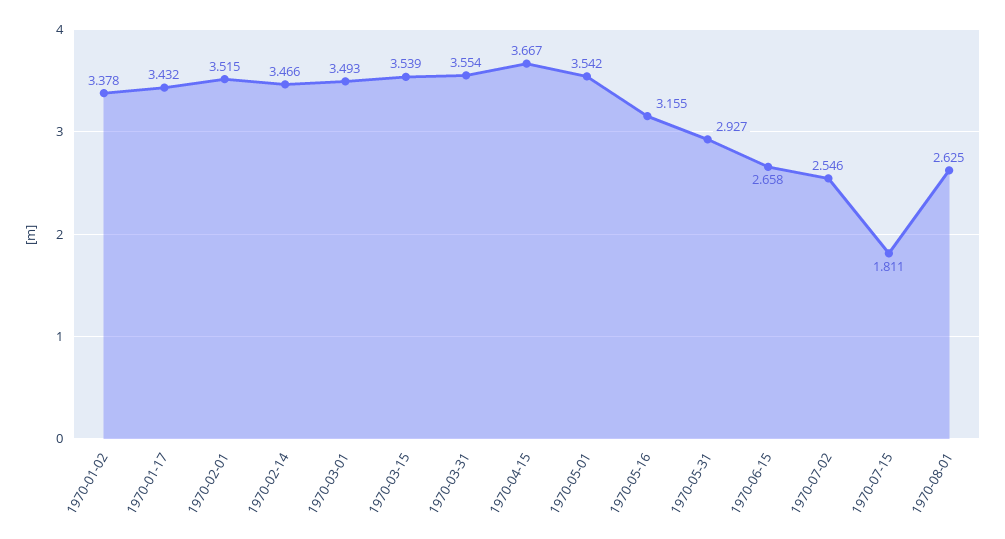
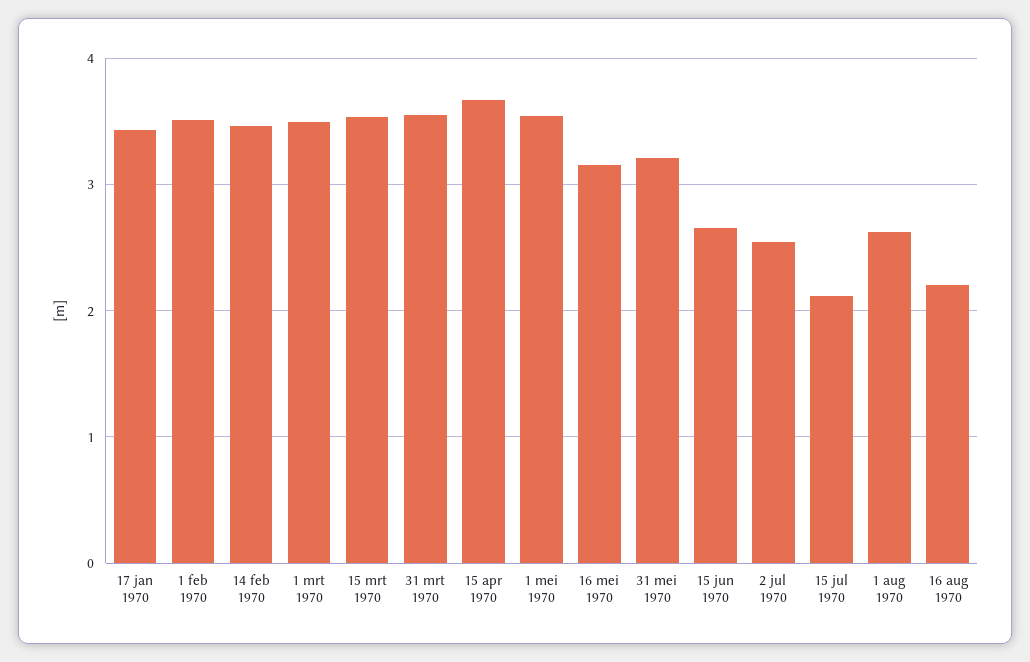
1970-01-02: 3.378 -> none
1970-05-31: 2.927 -> 3.2
1970-07-15: 1.811 -> 2.1
16 aug 1970: none -> 2.2

